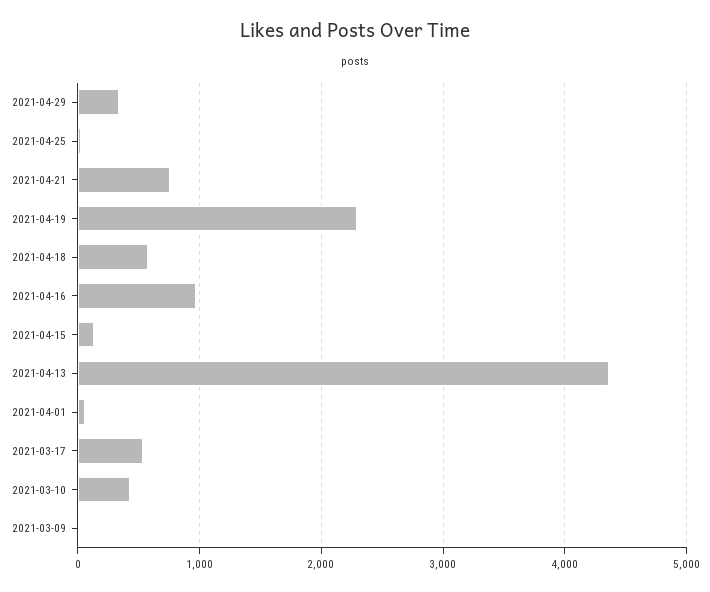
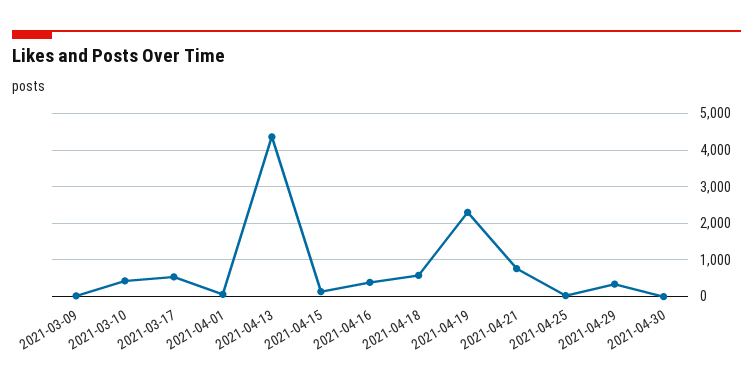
2021-04-16: 1000 -> 400
2021-04-30: none -> 0

